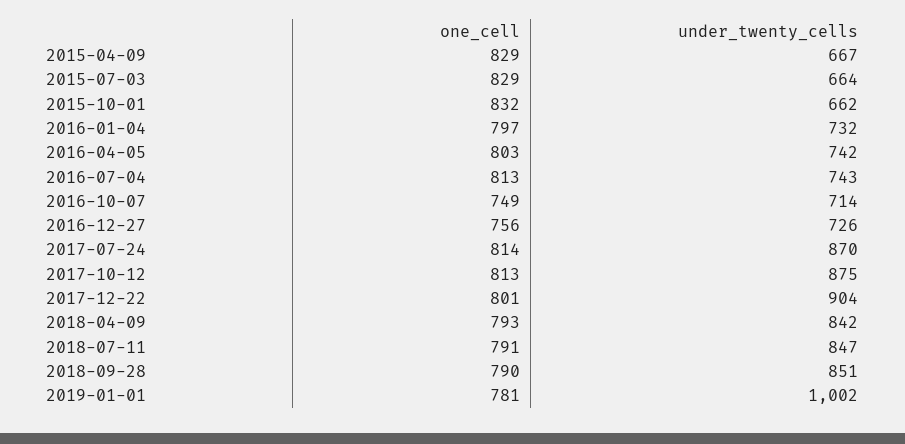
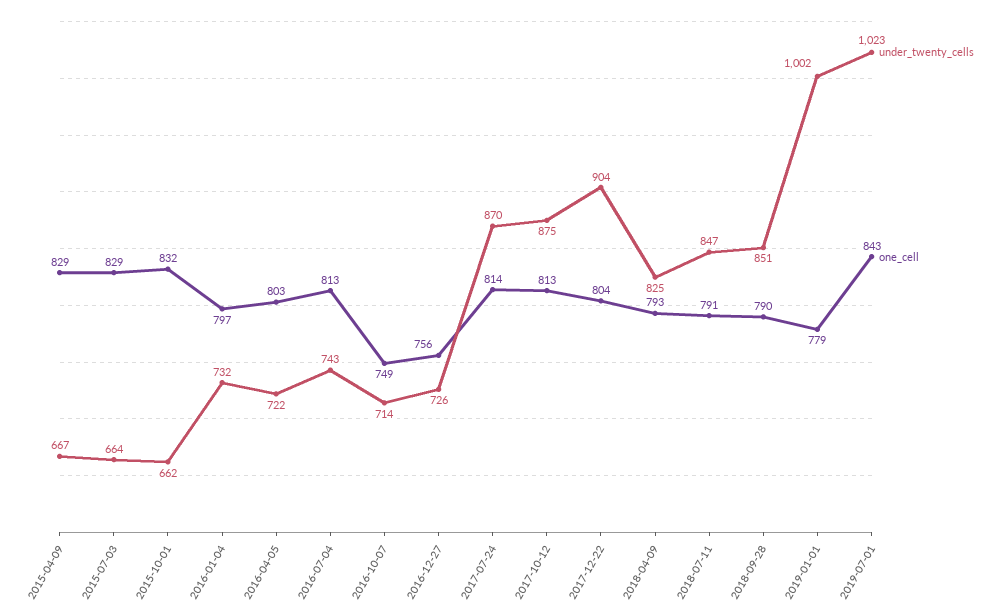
under_twenty_cells, 2016-04-05: 742 -> 722
one_cell, 2017-12-22: 801 -> 804
under_twenty_cells, 2018-04-09: 842 -> 825
one_cell, 2019-01-01: 781 -> 779
under_twenty_cells, 2019-07-01: none -> 1023
one_cell, 2019-07-01: none -> 843

